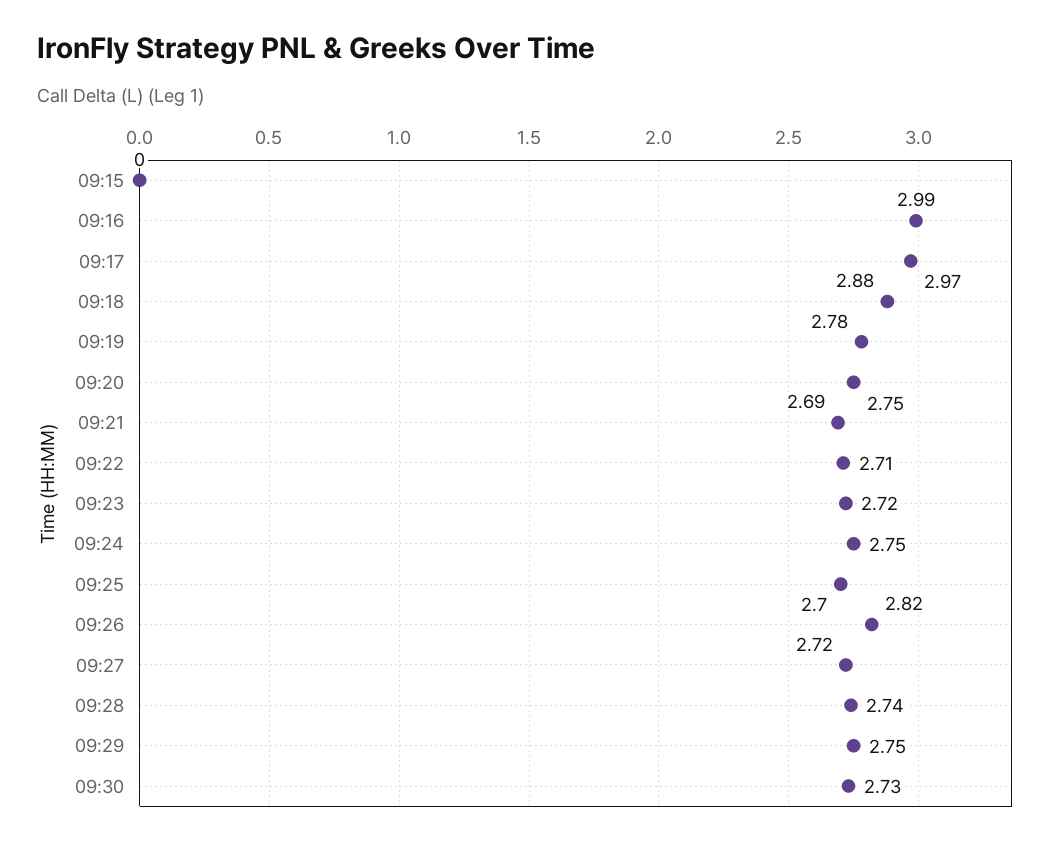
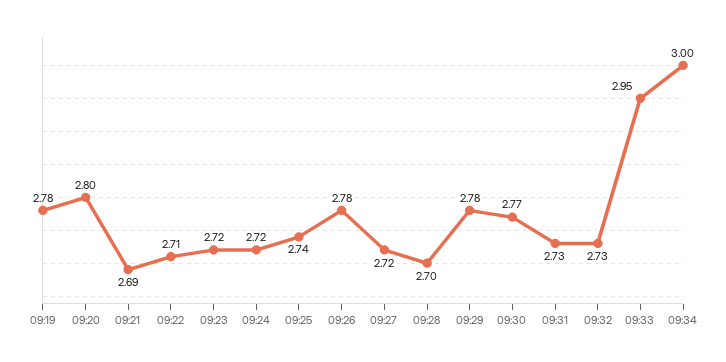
09:15: 0 -> none
09:16: 2.99 -> none
09:17: 2.97 -> none
09:18: 2.88 -> none
09:20: 2.75 -> 2.8
09:24: 2.75 -> 2.72
09:25: 2.7 -> 2.74
09:26: 2.82 -> 2.78
09:28: 2.74 -> 2.7
09:29: 2.75 -> 2.78
09:30: 2.73 -> 2.77
09:31: none -> 2.73
09:32: none -> 2.73
09:33: none -> 2.95
09:34: none -> 3

